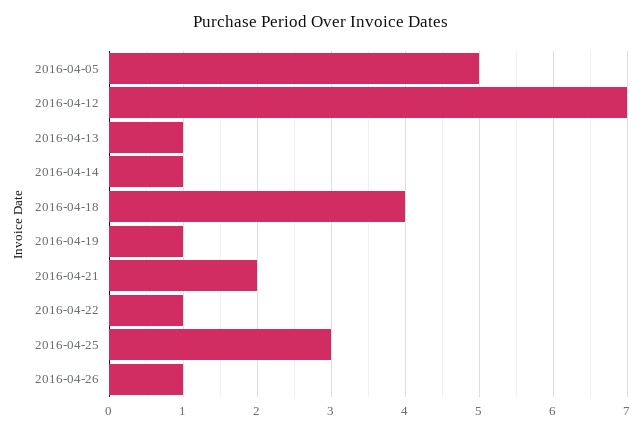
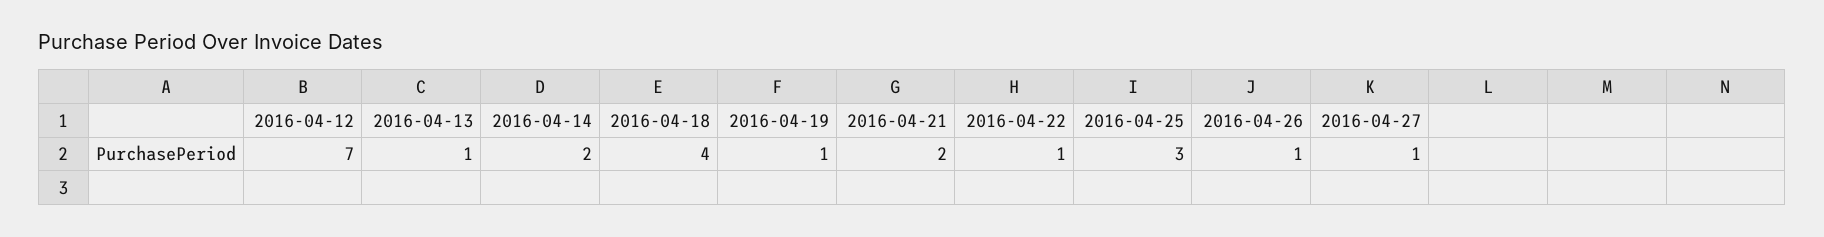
2016-04-05: 5 -> none
2016-04-14: 1 -> 2
2016-04-27: none -> 1

